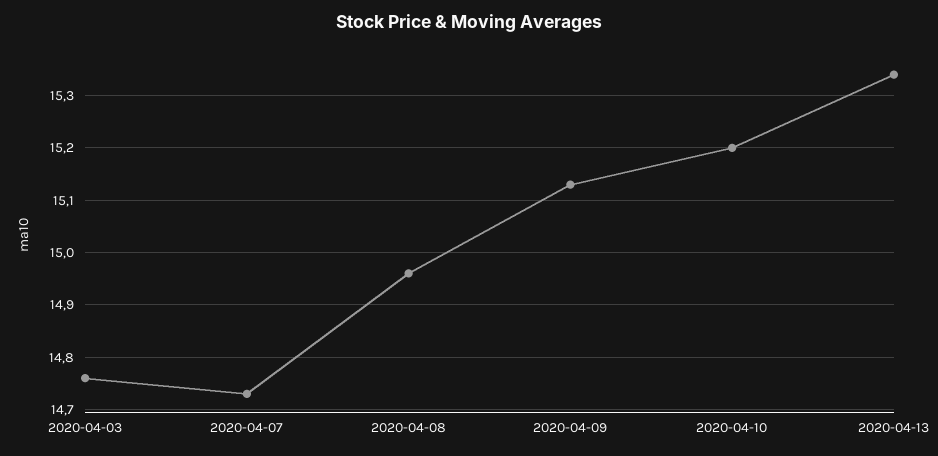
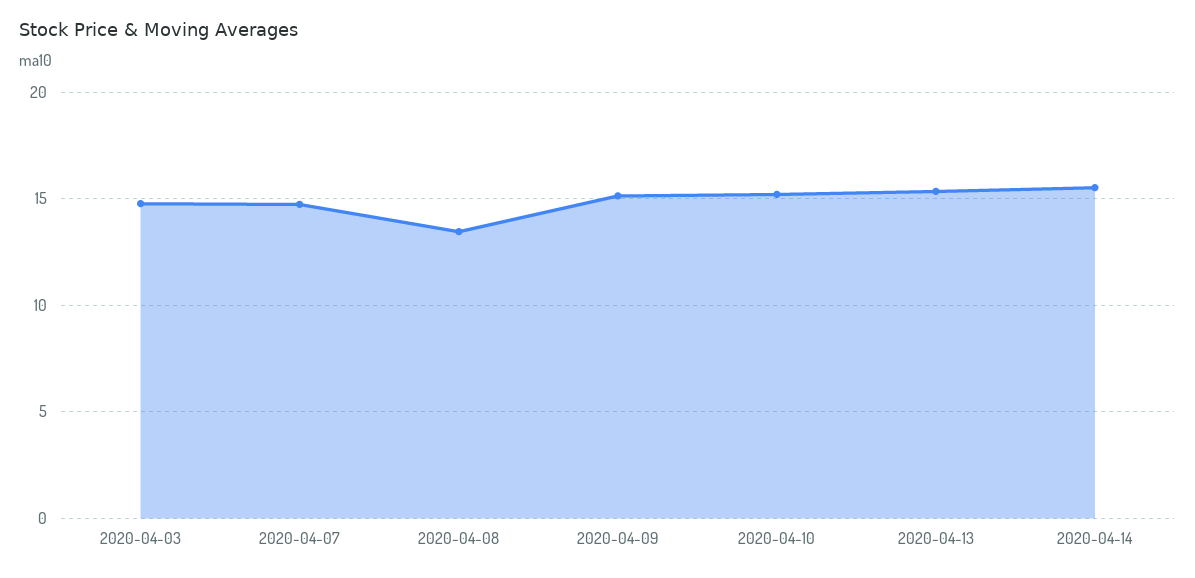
2020-04-08: 14.95 -> 13.5
2020-04-14: none -> 15.5

